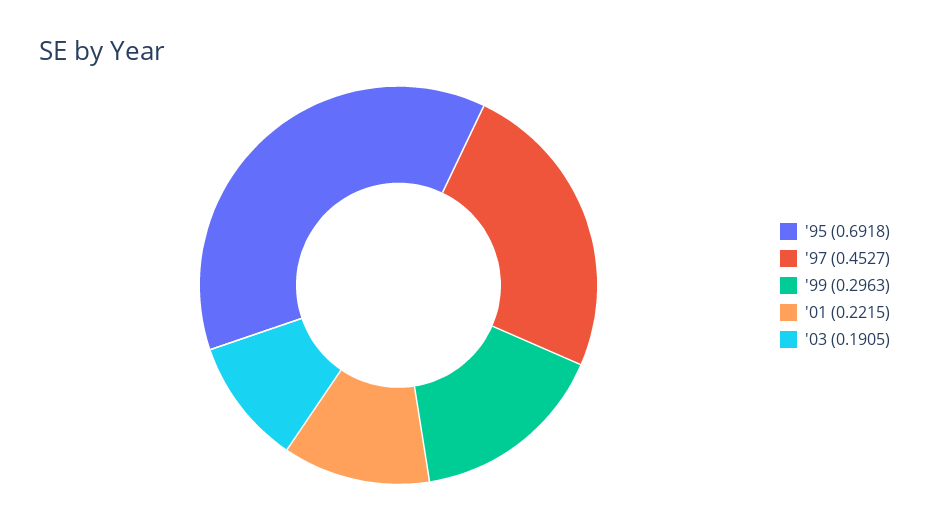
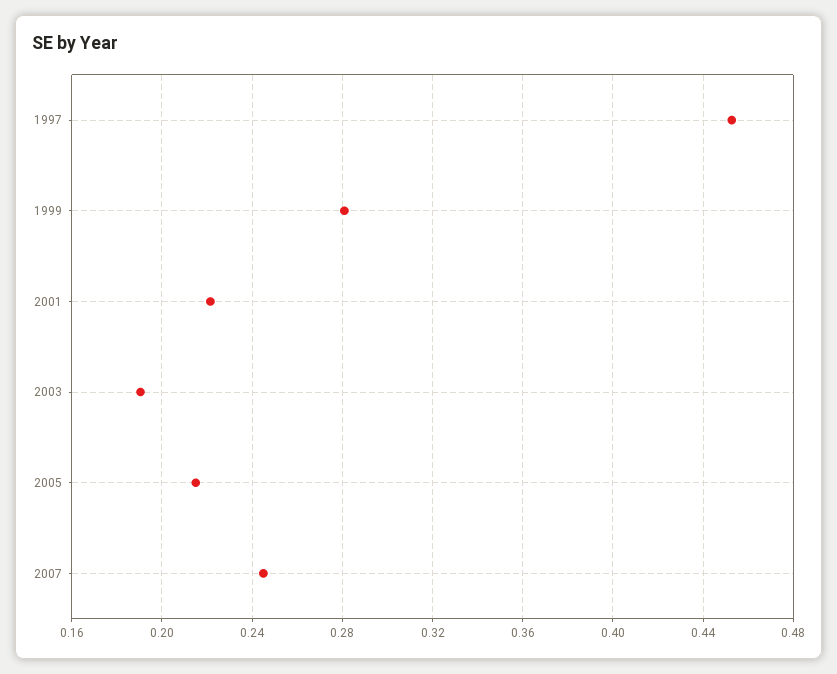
'95: 0.6918 -> none
'99: 0.2963 -> 0.28
2005: none -> 0.215
2007: none -> 0.245

